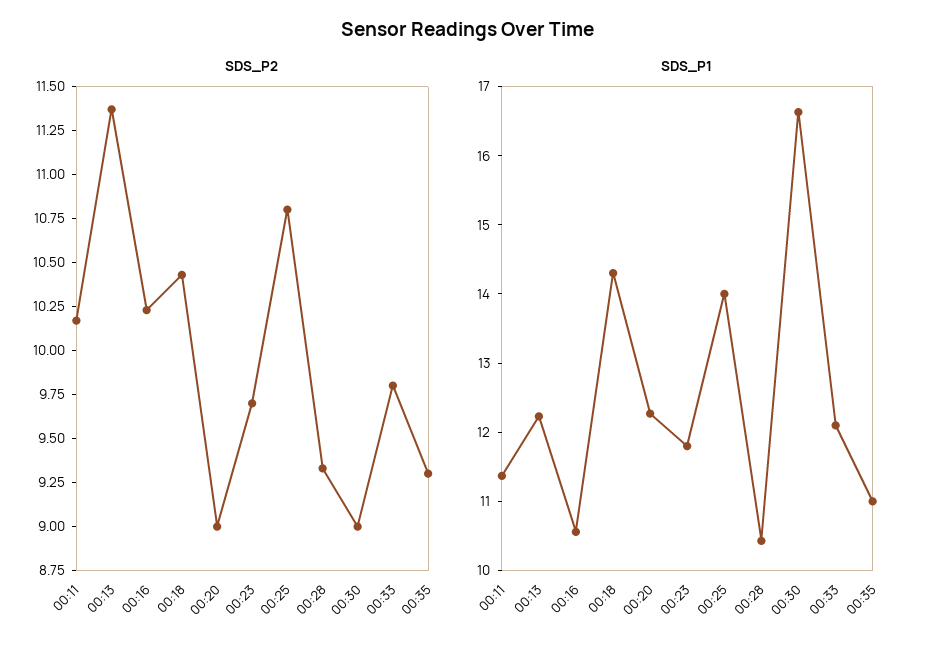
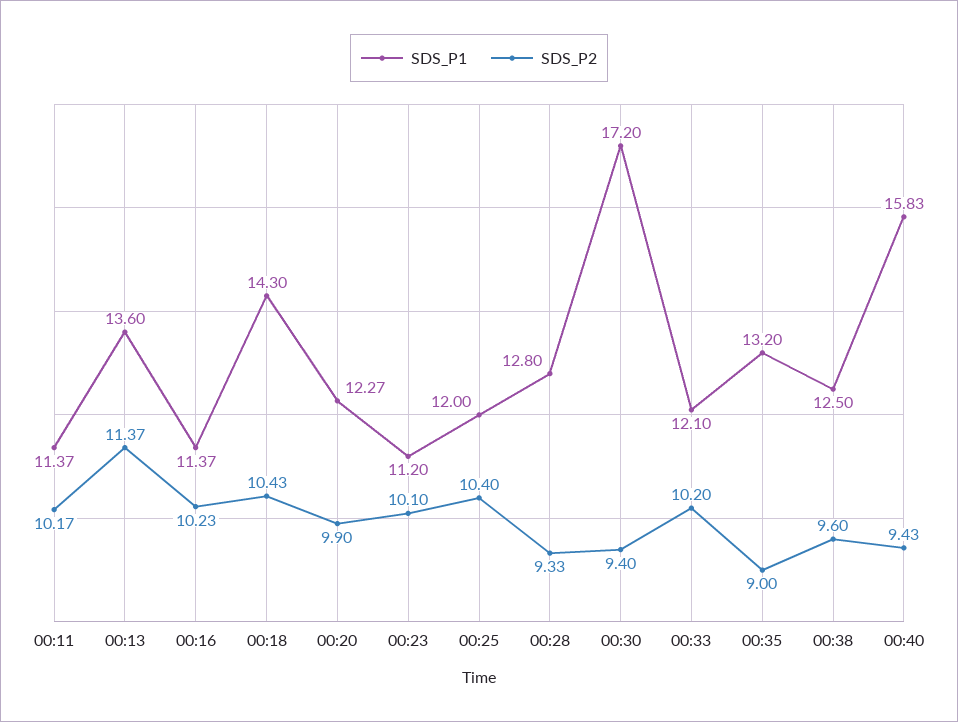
SDS_P2, 00:20: 9 -> 9.9
SDS_P2, 00:23: 9.7 -> 10.1
SDS_P2, 00:25: 10.8 -> 10.4
SDS_P2, 00:30: 9 -> 9.4
SDS_P2, 00:33: 9.8 -> 10.2
SDS_P2, 00:35: 9.3 -> 9
SDS_P1, 00:13: 12.2 -> 13.6
SDS_P1, 00:16: 10.6 -> 11.37
SDS_P1, 00:23: 11.8 -> 11.2
SDS_P1, 00:25: 14 -> 12
SDS_P1, 00:28: 10.4 -> 12.8
SDS_P1, 00:30: 16.6 -> 17.2
SDS_P1, 00:35: 11 -> 13.2
SDS_P1, 00:38: none -> 12.5
SDS_P2, 00:38: none -> 9.6
SDS_P1, 00:40: none -> 15.83
SDS_P2, 00:40: none -> 9.43

